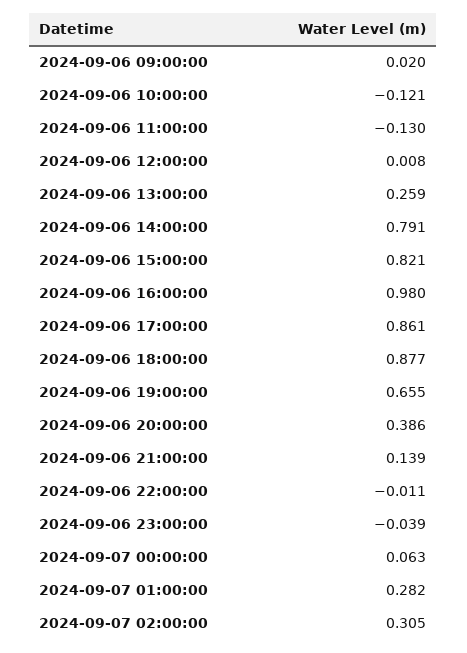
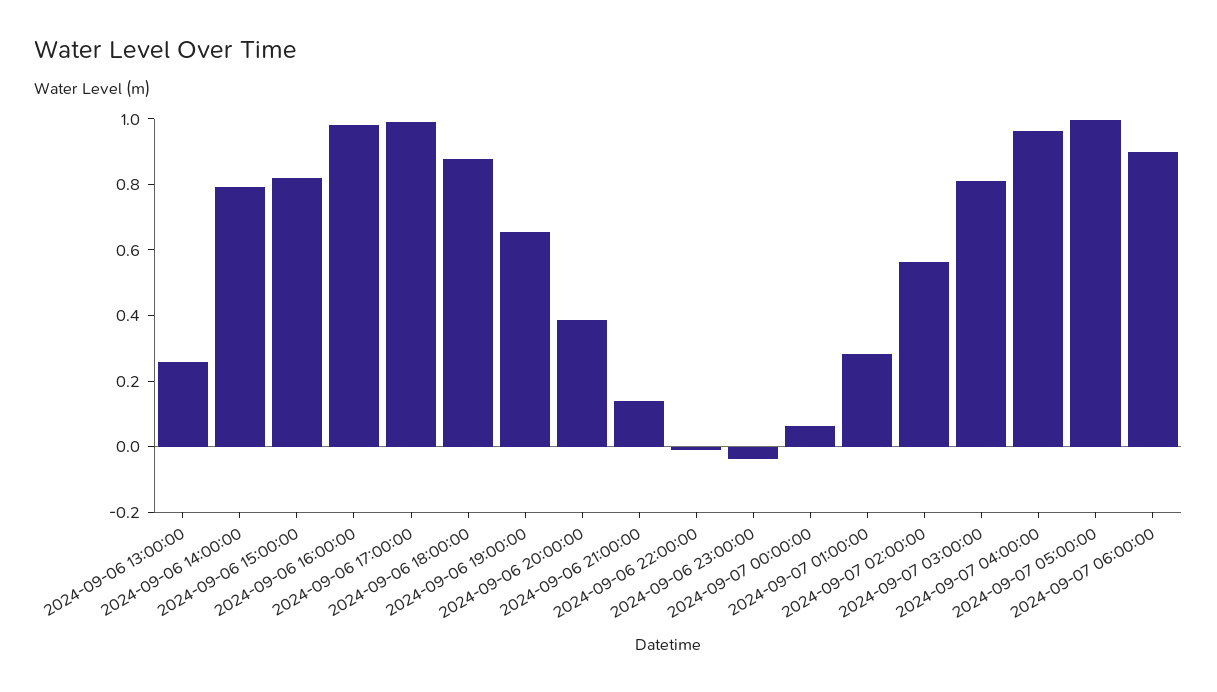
2024-09-06 09:00:00: 0.02 -> none
2024-09-06 10:00:00: -0.121 -> none
2024-09-06 11:00:00: -0.13 -> none
2024-09-06 12:00:00: 0.008 -> none
2024-09-06 17:00:00: 0.861 -> 1
2024-09-07 02:00:00: 0.305 -> 0.55
2024-09-07 03:00:00: none -> 0.8
2024-09-07 04:00:00: none -> 0.95
2024-09-07 05:00:00: none -> 1
2024-09-07 06:00:00: none -> 0.9

